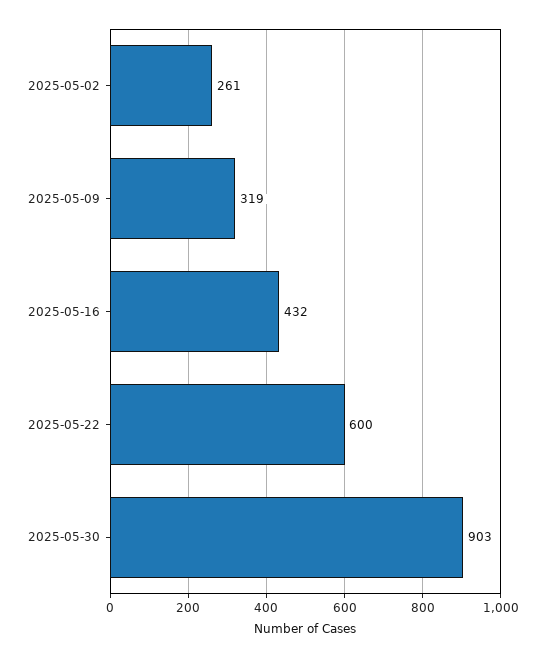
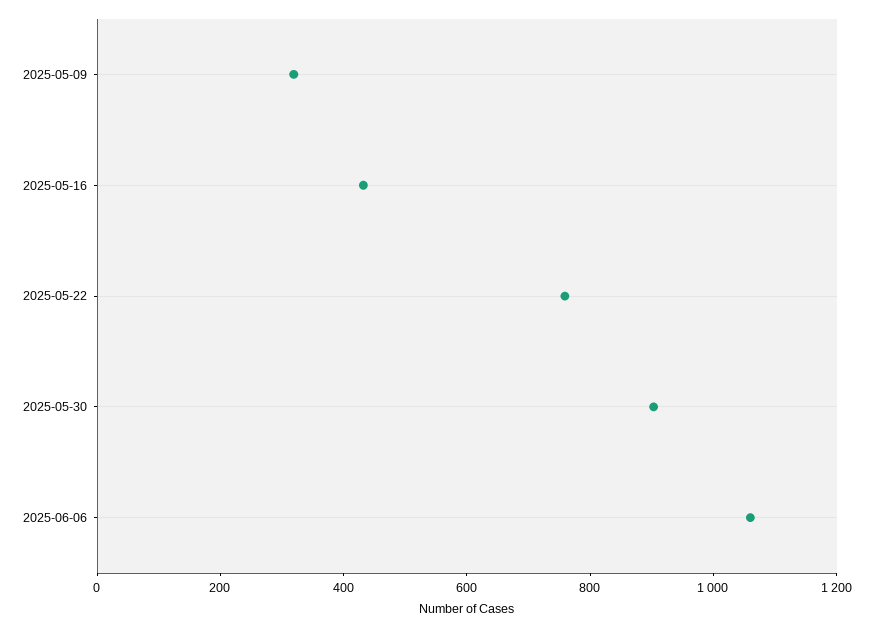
2025-05-02: 261 -> none
2025-05-22: 600 -> 750
2025-06-06: none -> 1050

